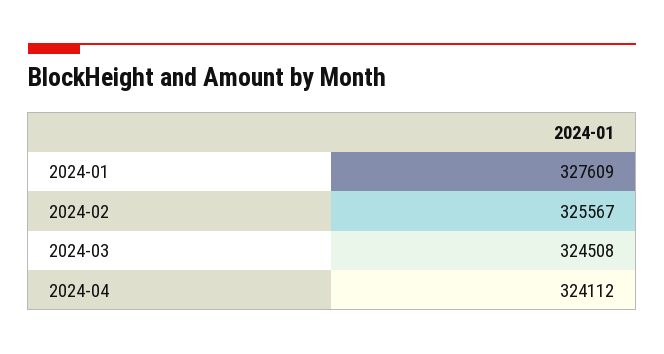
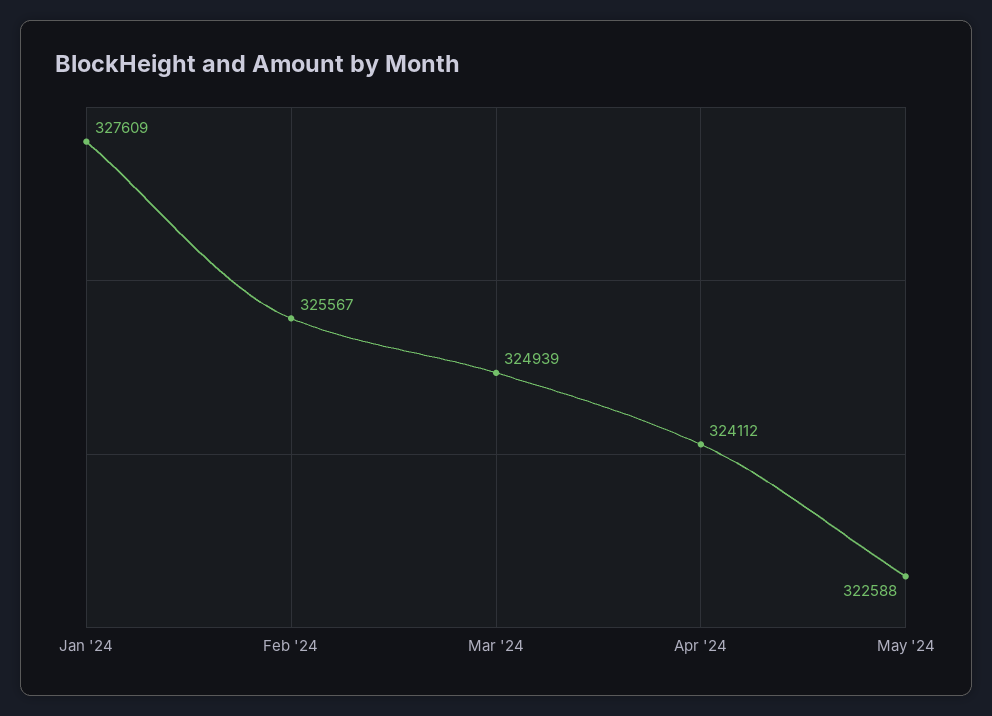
2024-03: 324508 -> 324939
May '24: none -> 322588

